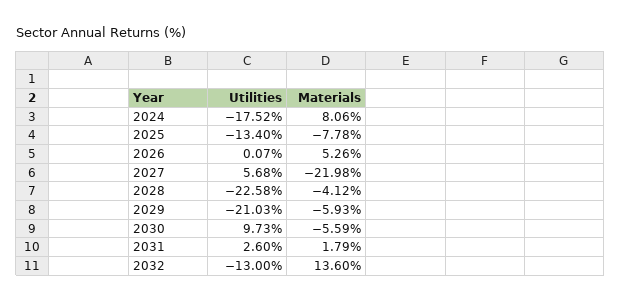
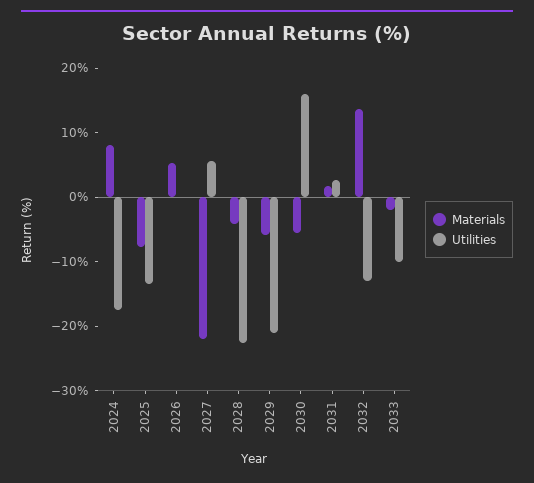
Utilities, 2030: 9.73 -> 16
Materials, 2033: none -> -2
Utilities, 2033: none -> -10

